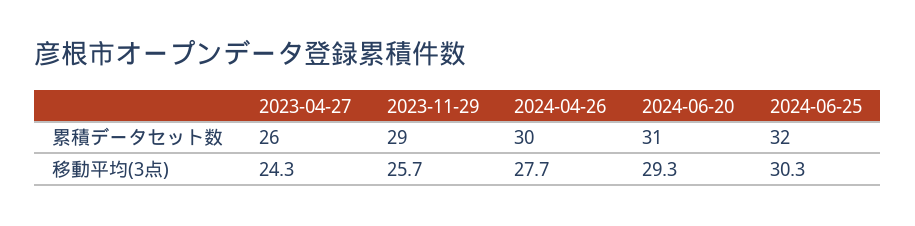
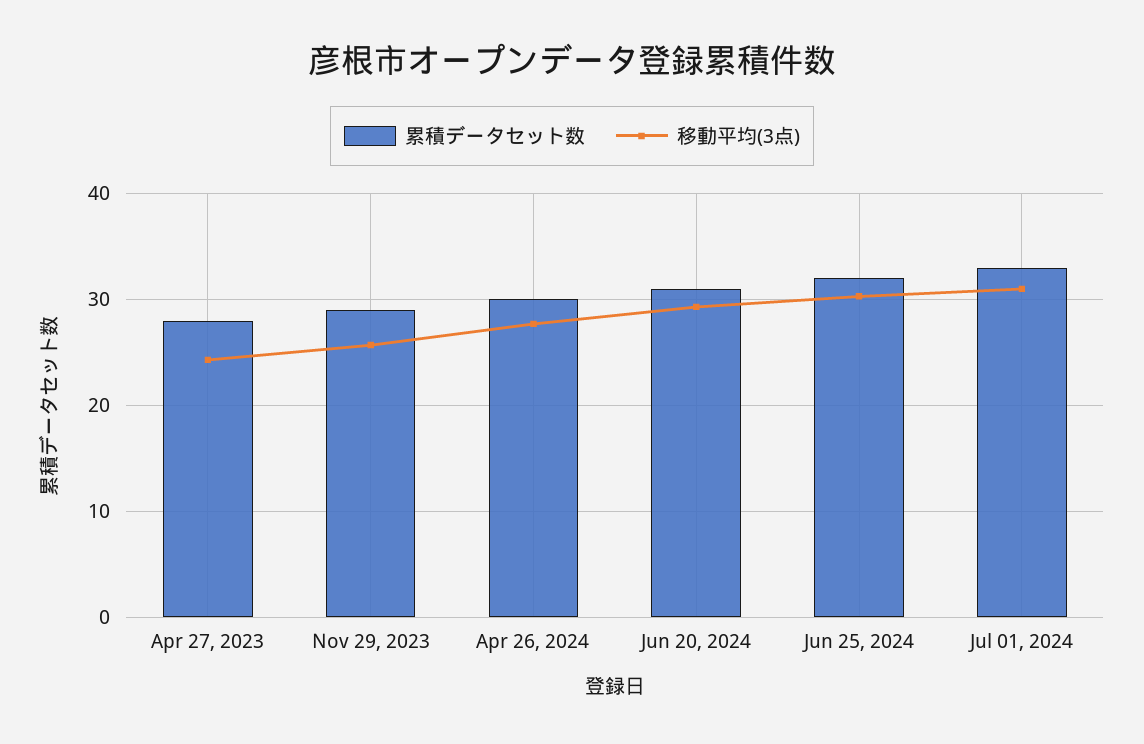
累積データセット数, 2023-04-27: 26 -> 28
累積データセット数, Jul 01, 2024: none -> 33
移動平均(3点), Jul 01, 2024: none -> 31

